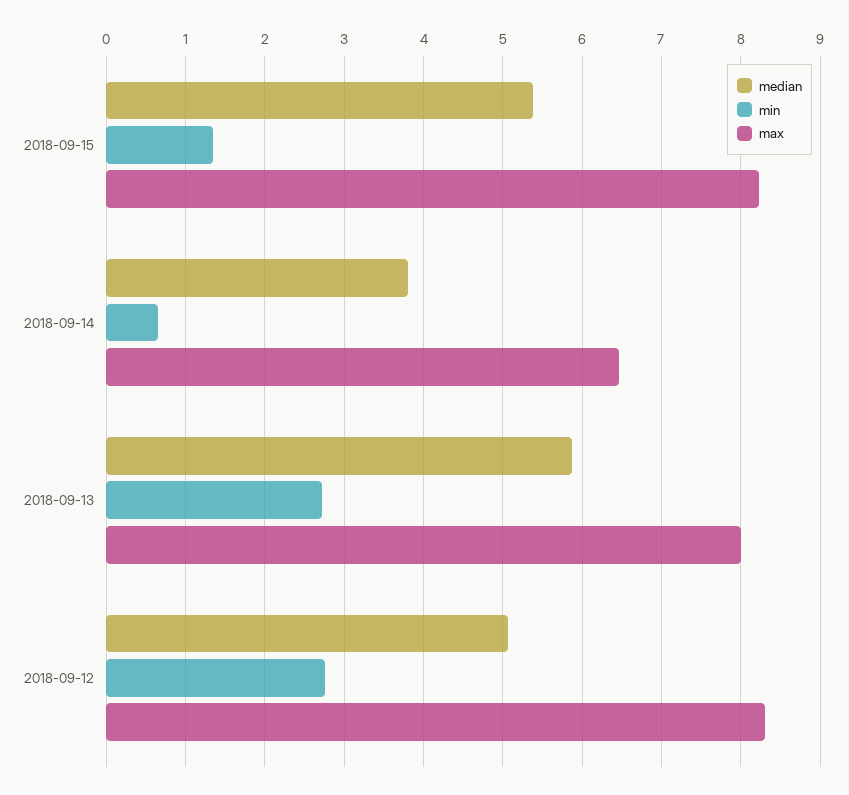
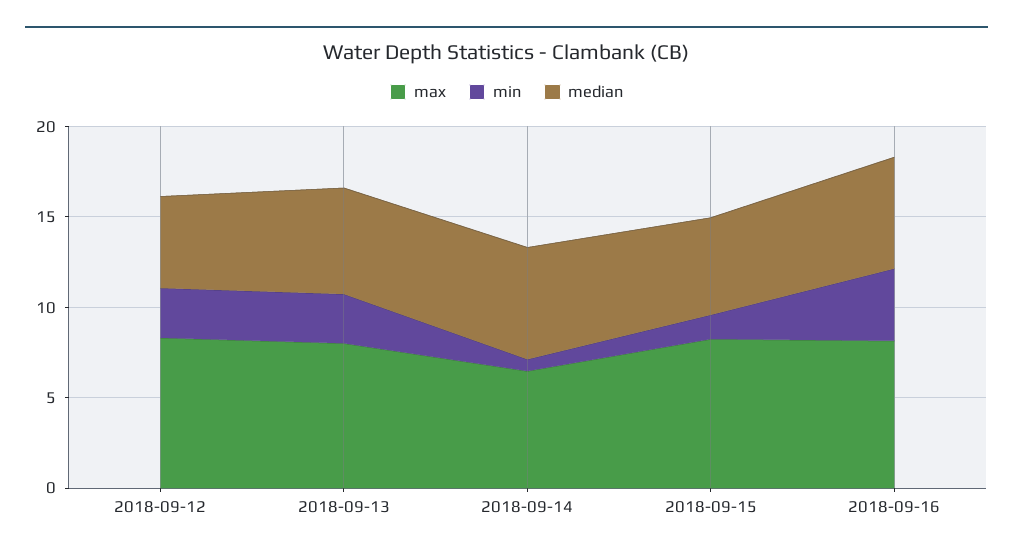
median, 2018-09-14: 3.8 -> 6
max, 2018-09-16: none -> 8
min, 2018-09-16: none -> 4
median, 2018-09-16: none -> 6

